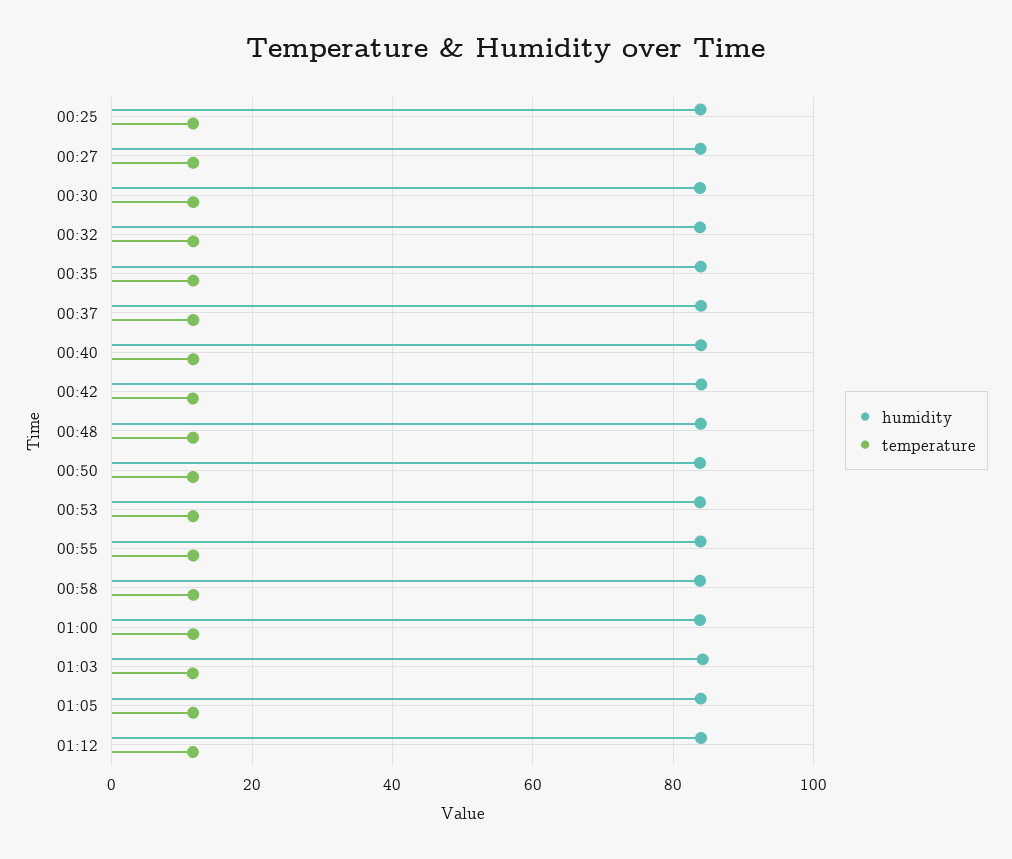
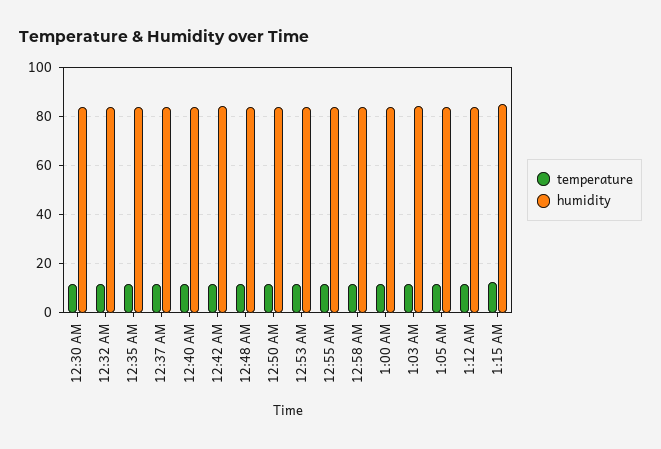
humidity, 00:25: 84 -> none
temperature, 00:25: 12 -> none
humidity, 00:27: 84 -> none
temperature, 00:27: 12 -> none
temperature, 1:15 AM: none -> 12.5
humidity, 1:15 AM: none -> 85

